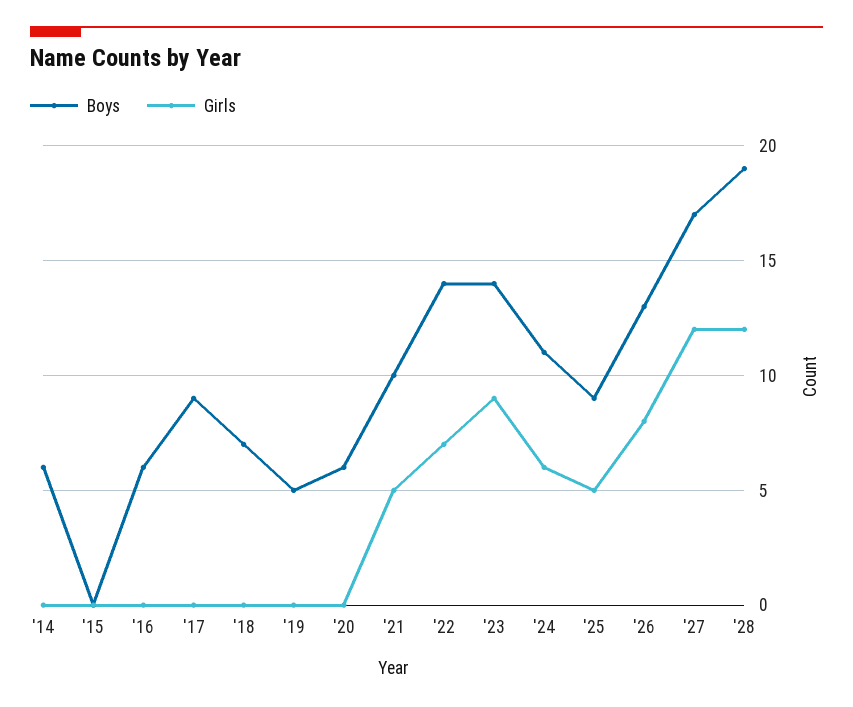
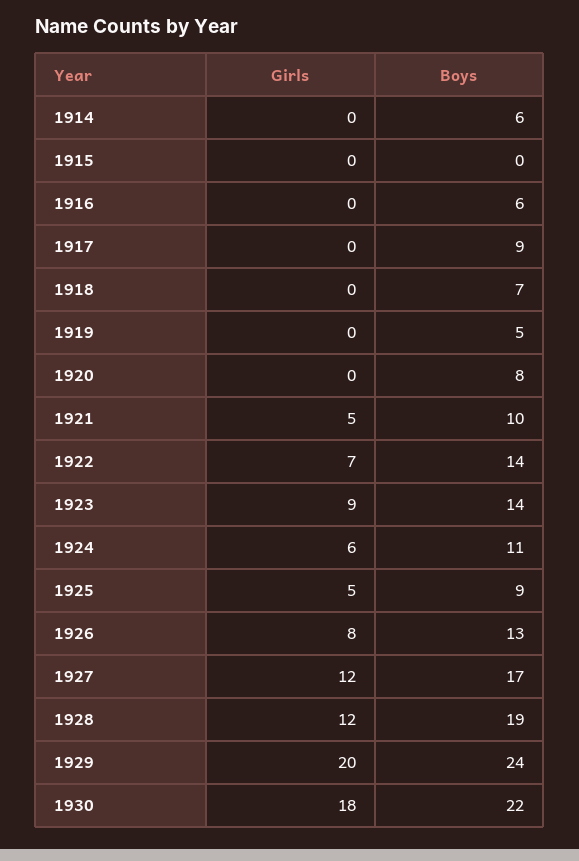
Boys, '20: 6 -> 8
Girls, 1929: none -> 20
Boys, 1929: none -> 24
Girls, 1930: none -> 18
Boys, 1930: none -> 22

